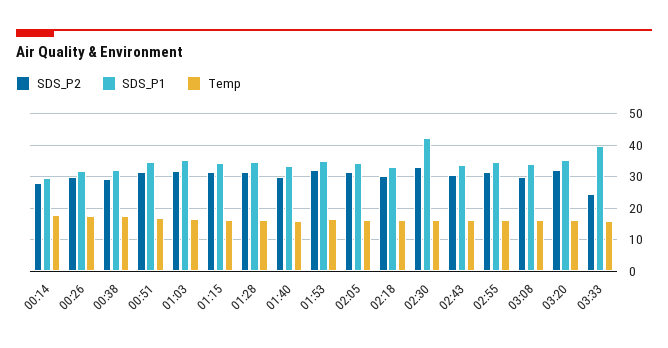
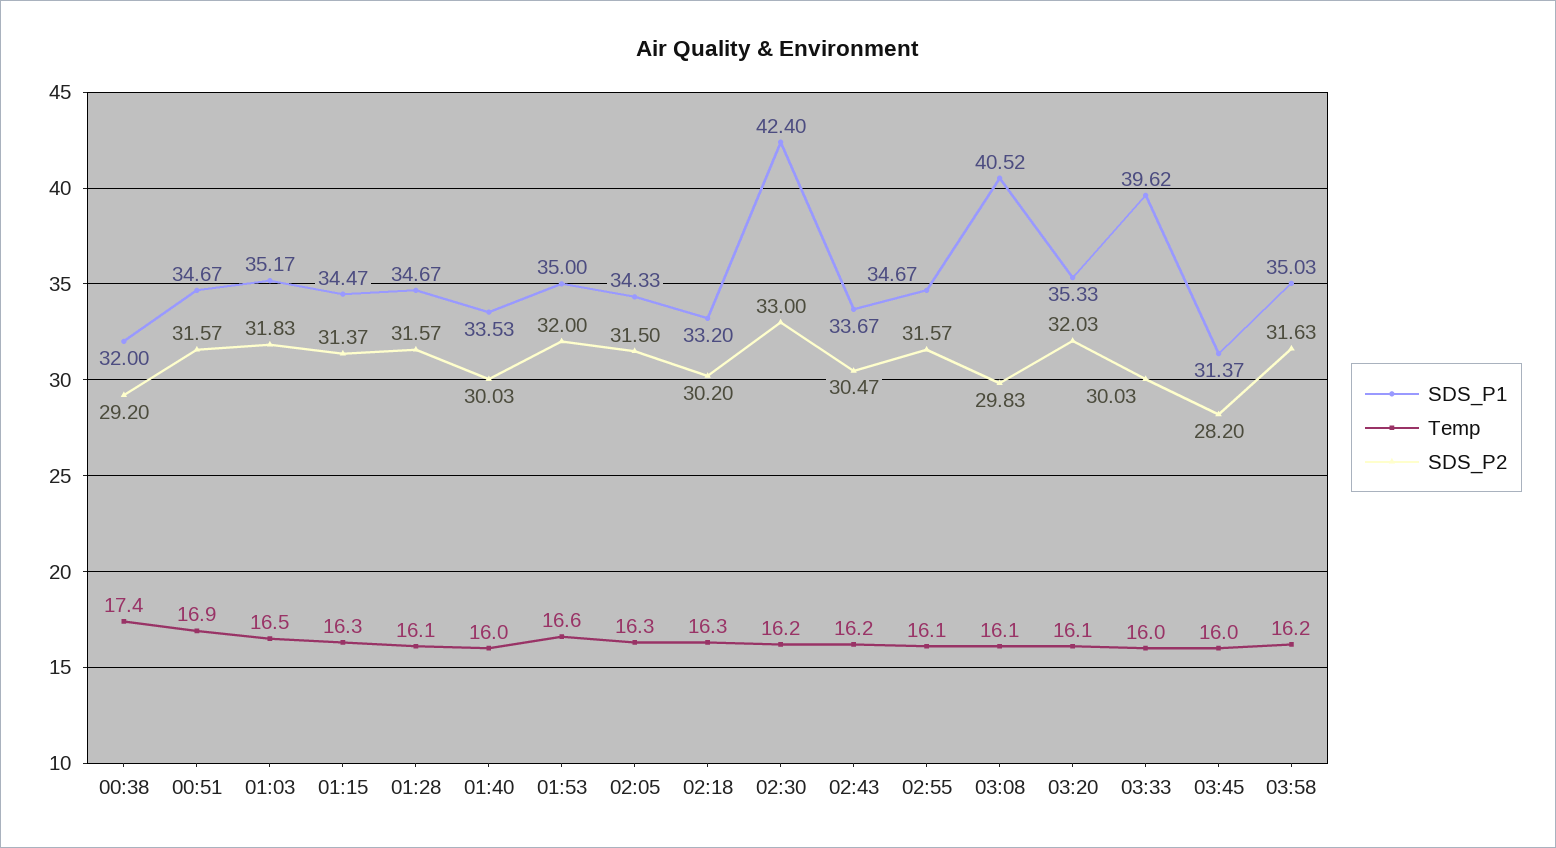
SDS_P2, 00:14: 28 -> none
SDS_P1, 00:14: 30 -> none
Temp, 00:14: 18 -> none
SDS_P2, 00:26: 30 -> none
SDS_P1, 00:26: 32 -> none
Temp, 00:26: 18 -> none
SDS_P1, 03:08: 34 -> 40.52
SDS_P2, 03:33: 24 -> 30.03
SDS_P1, 03:45: none -> 31.37
Temp, 03:45: none -> 16
SDS_P2, 03:45: none -> 28.2
SDS_P1, 03:58: none -> 35.03
Temp, 03:58: none -> 16.2
SDS_P2, 03:58: none -> 31.63

